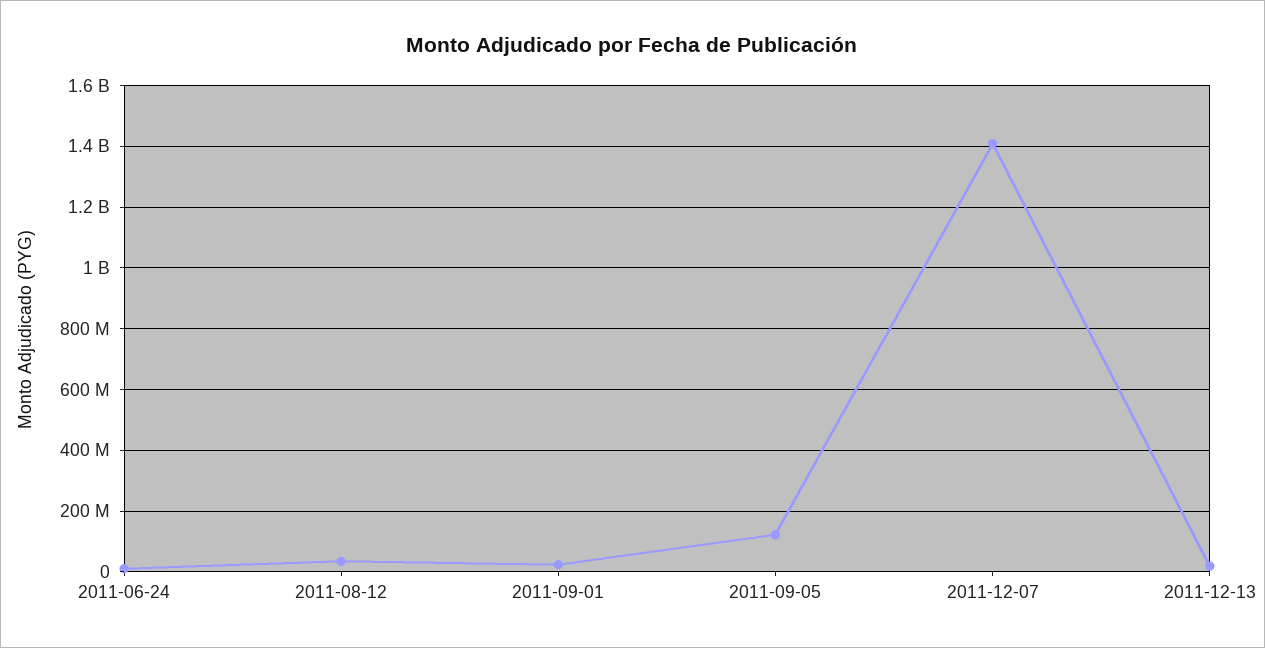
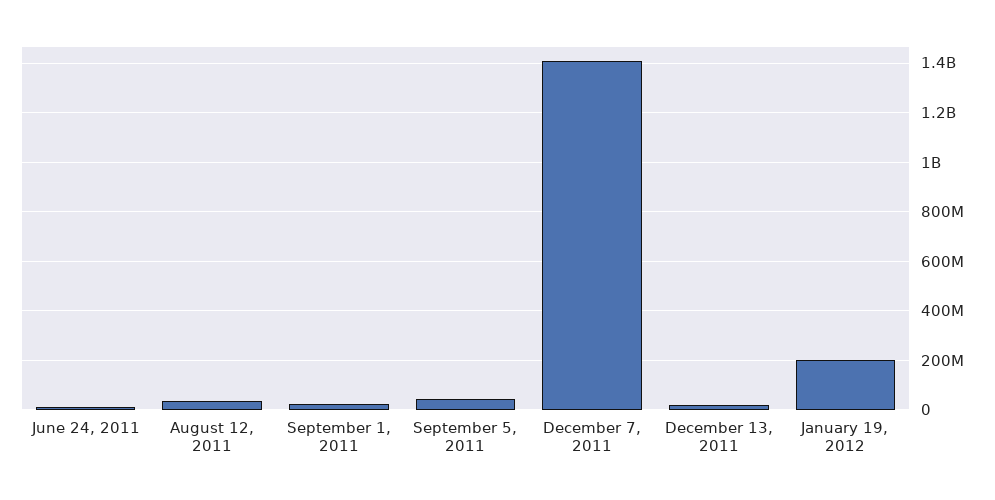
2011-09-05: 120000000 -> 50000000
January 19, 2012: none -> 200000000

